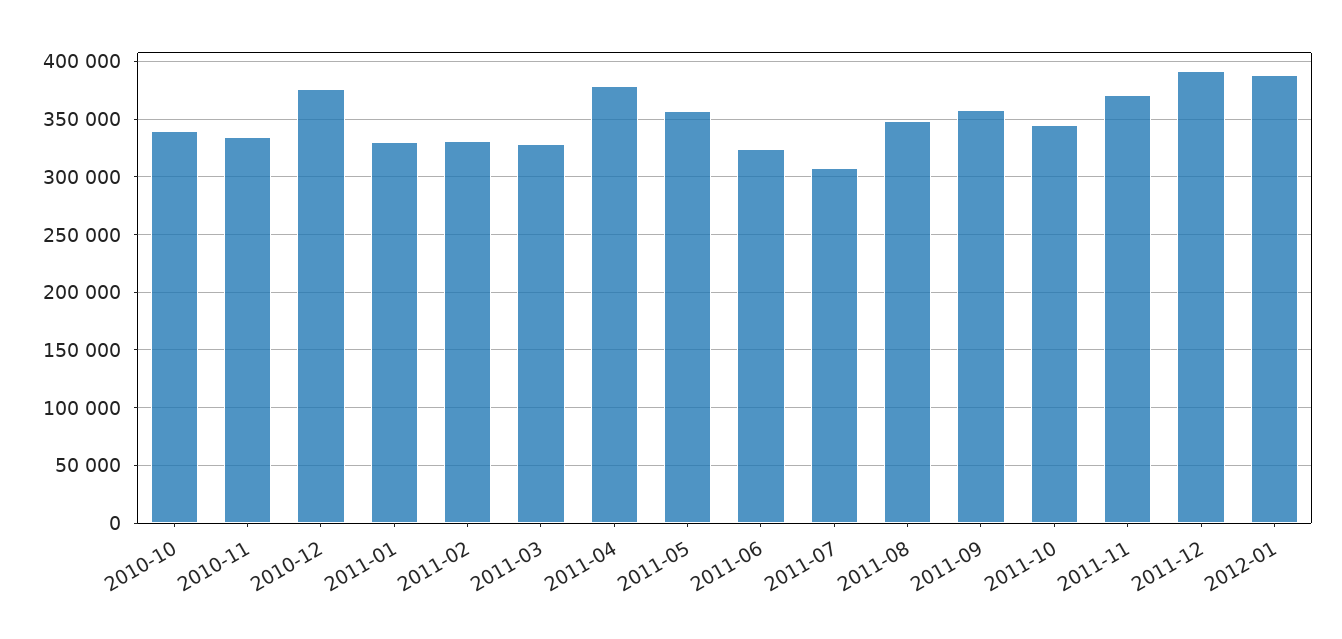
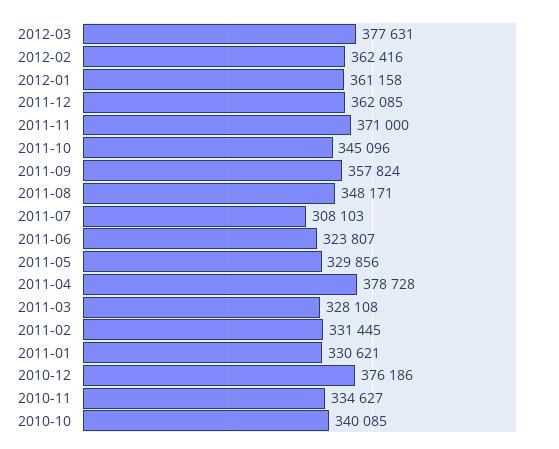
2011-05: 360000 -> 329856
2011-12: 390000 -> 362085
2012-01: 390000 -> 361158
2012-03: none -> 377631
2012-02: none -> 362416

